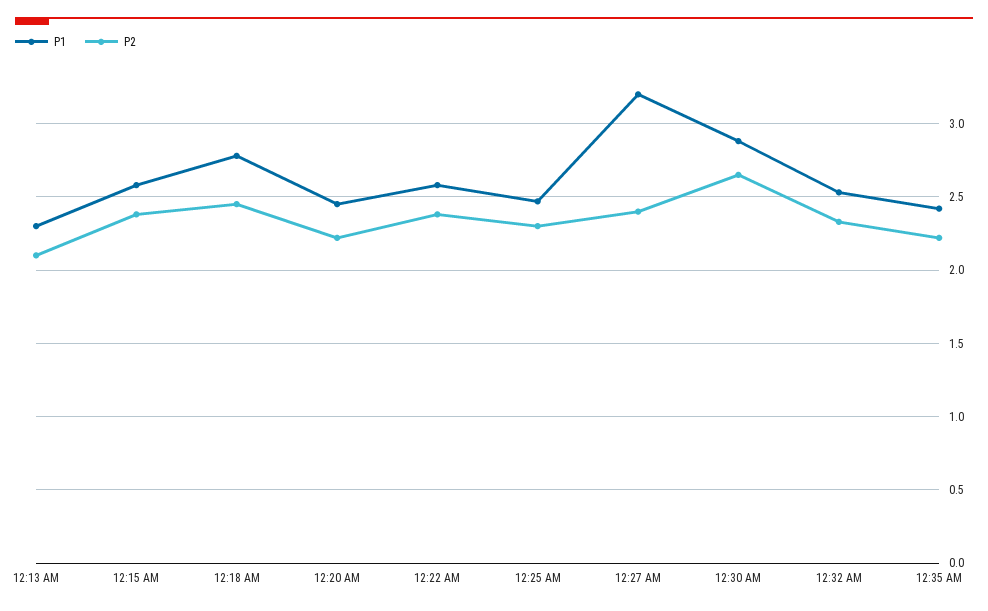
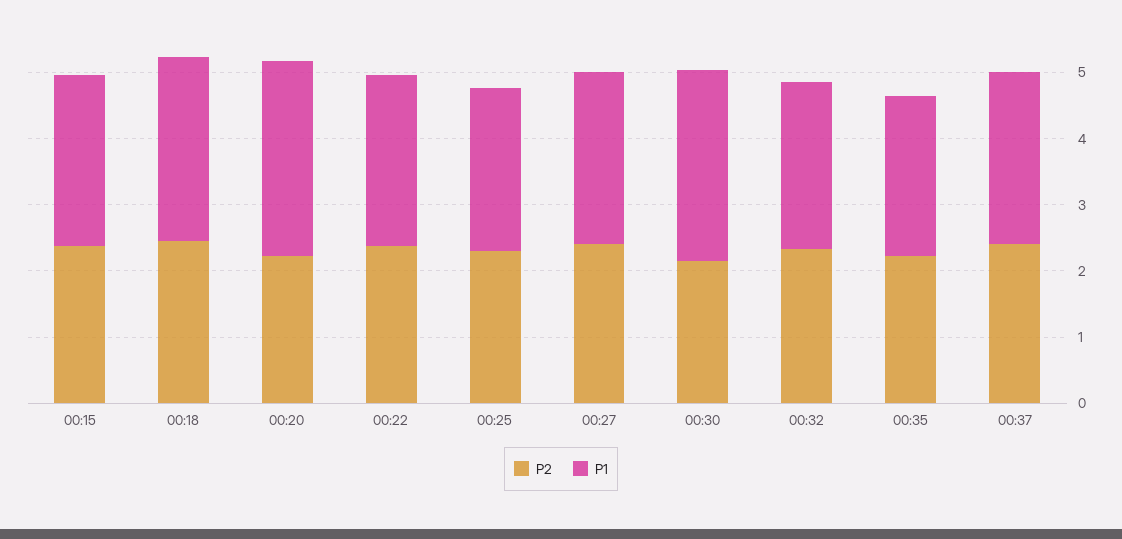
P1, 12:13 AM: 2.3 -> none
P2, 12:13 AM: 2.1 -> none
P1, 12:20 AM: 2.45 -> 3
P1, 12:27 AM: 3.2 -> 2.6
P2, 12:30 AM: 2.65 -> 2.2
P2, 00:37: none -> 2.4
P1, 00:37: none -> 2.6

